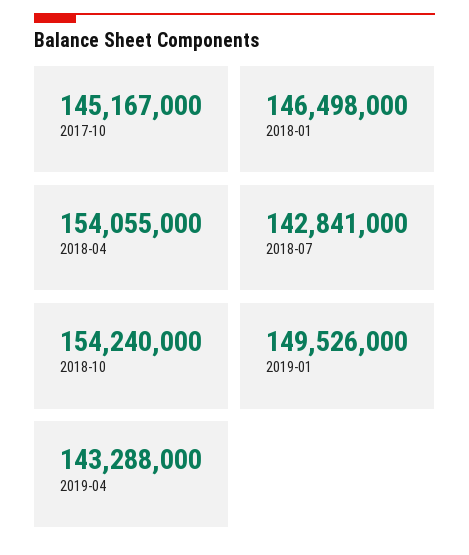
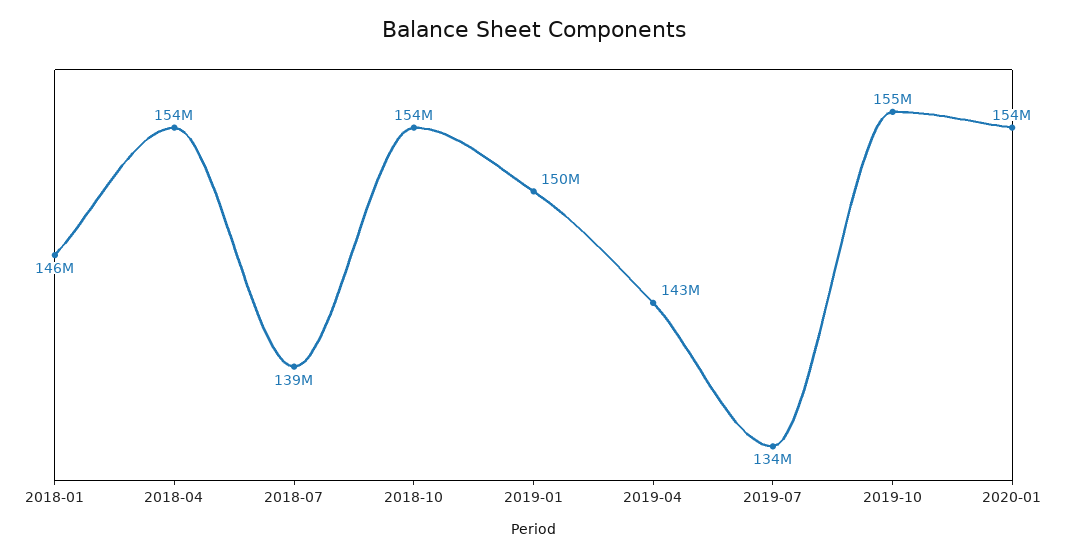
2017-10: 145167000 -> none
2018-07: 142841000 -> 139000000
2019-07: none -> 134000000
2019-10: none -> 155000000
2020-01: none -> 154000000

